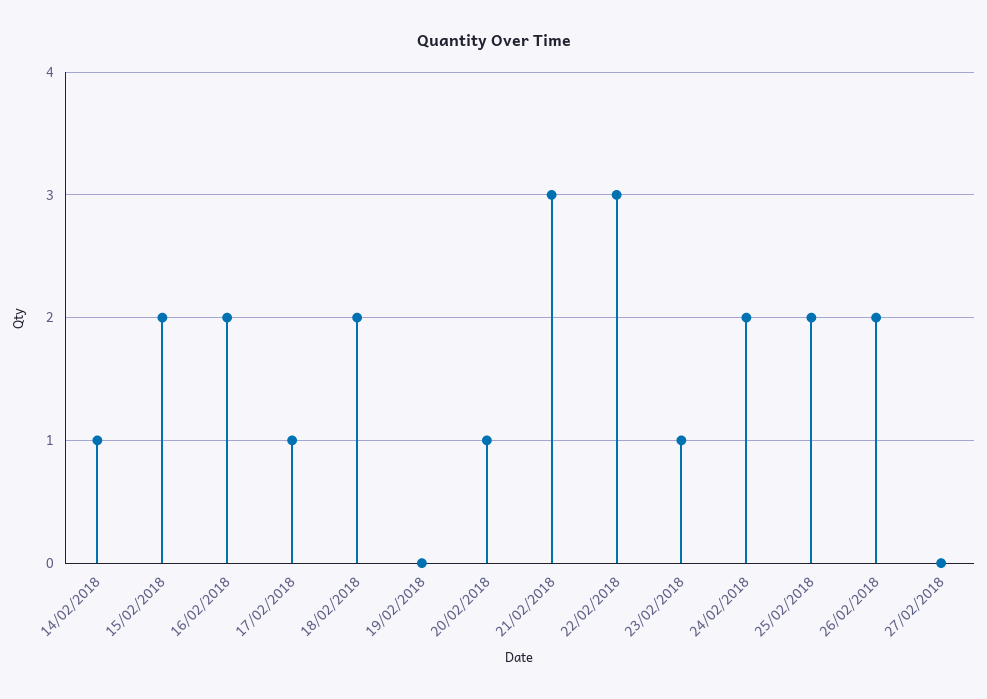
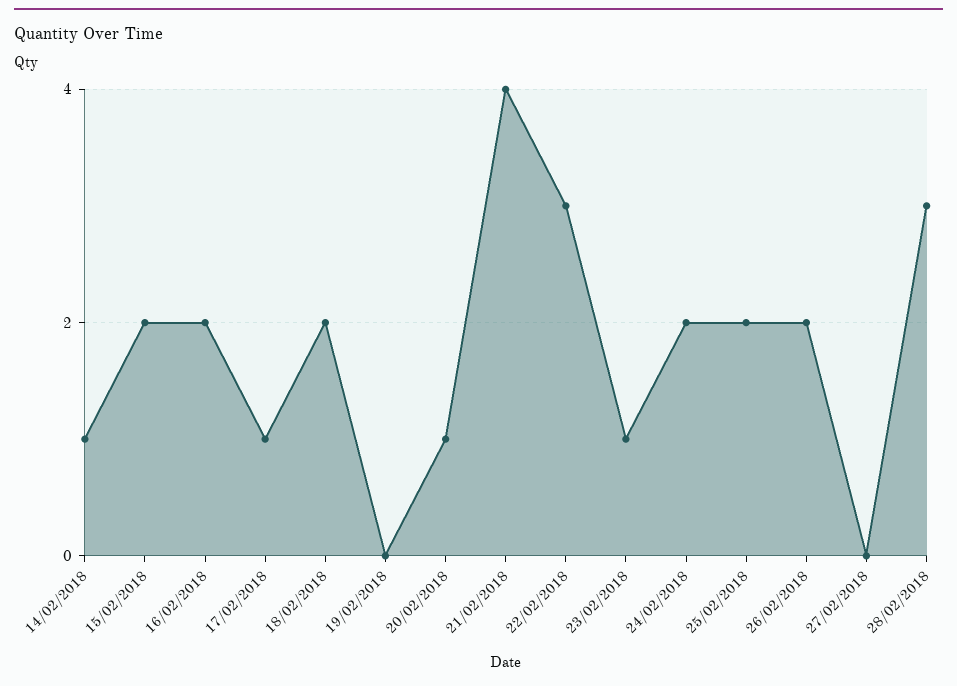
21/02/2018: 3 -> 4
28/02/2018: none -> 3

